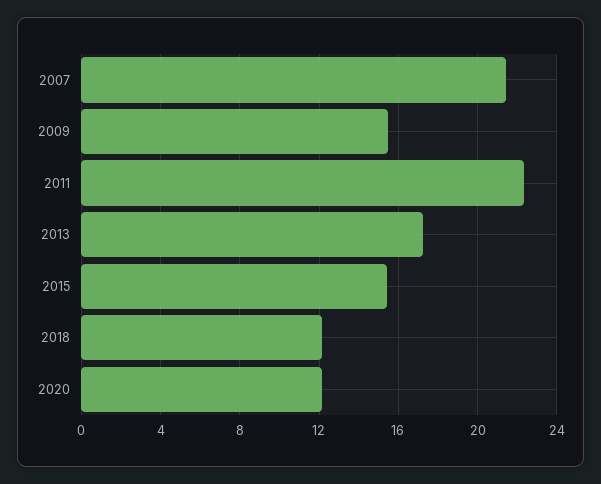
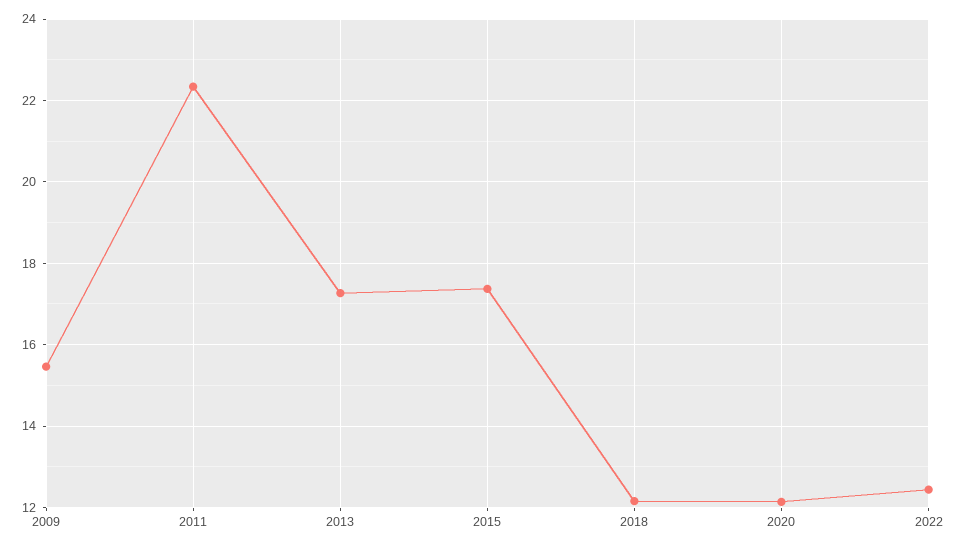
2007: 21.5 -> none
2015: 15.5 -> 17.4
2022: none -> 12.4

